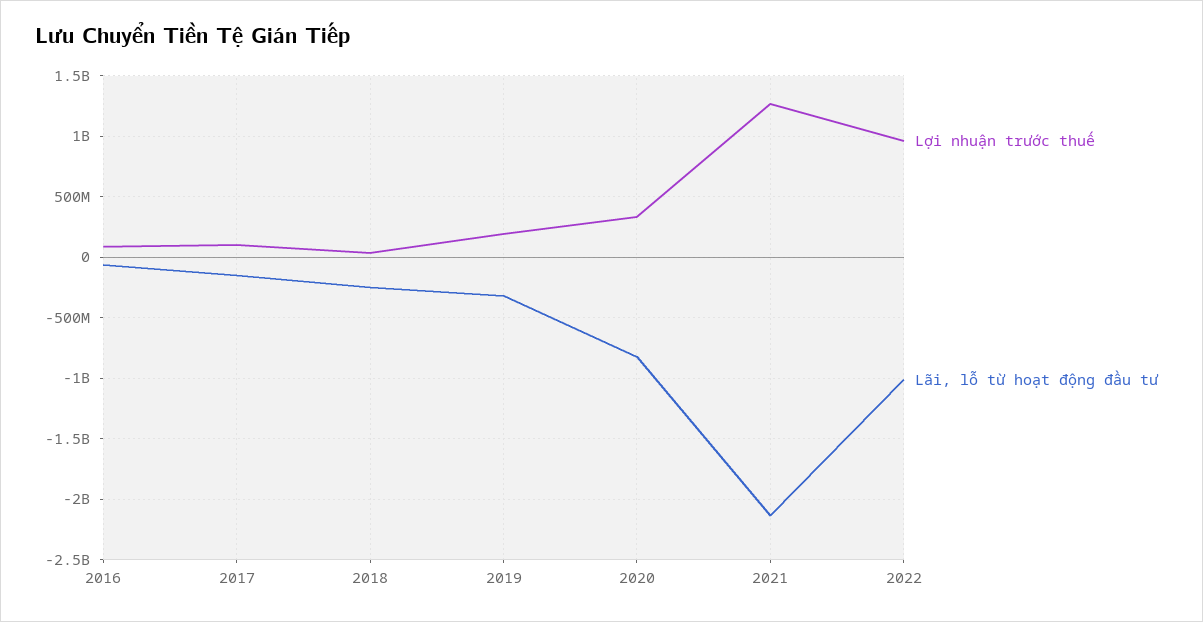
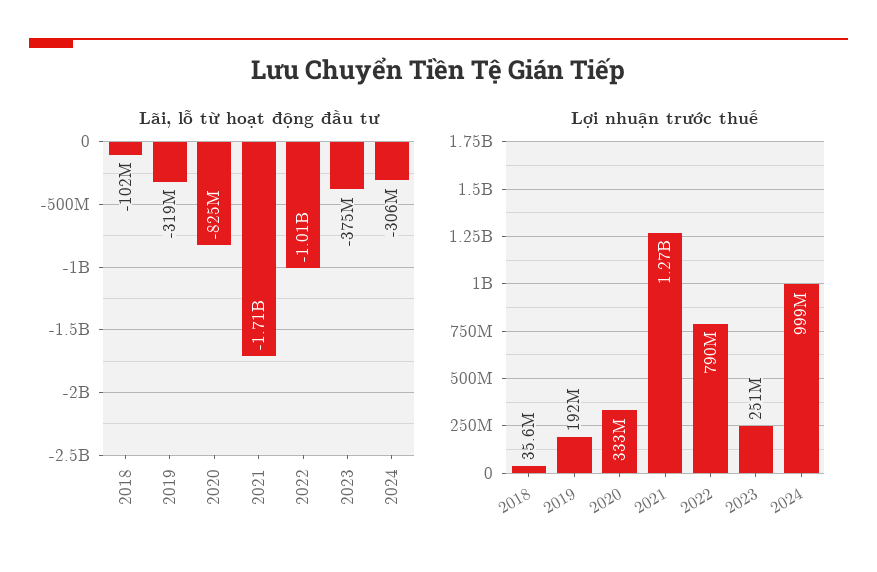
Lợi nhuận trước thuế, 2016: 100000000 -> none
Lãi, lỗ từ hoạt động đầu tư, 2016: -50000000 -> none
Lợi nhuận trước thuế, 2017: 100000000 -> none
Lãi, lỗ từ hoạt động đầu tư, 2017: -150000000 -> none
Lãi, lỗ từ hoạt động đầu tư, 2018: -250000000 -> -102000000
Lãi, lỗ từ hoạt động đầu tư, 2021: -2150000000 -> -1710000000
Lợi nhuận trước thuế, 2022: 950000000 -> 790000000
Lãi, lỗ từ hoạt động đầu tư, 2023: none -> -375000000
Lãi, lỗ từ hoạt động đầu tư, 2024: none -> -306000000
Lợi nhuận trước thuế, 2023: none -> 251000000
Lợi nhuận trước thuế, 2024: none -> 999000000

